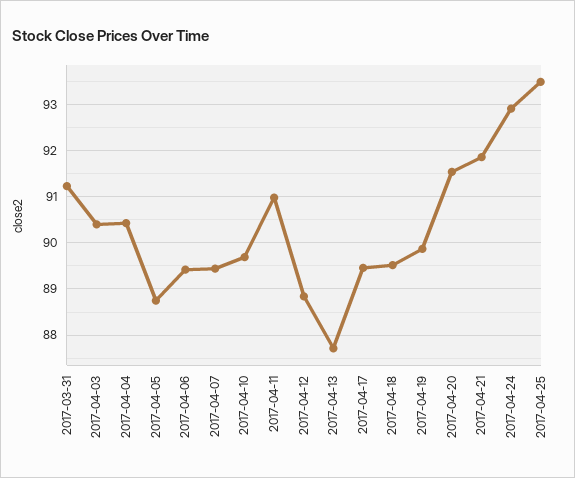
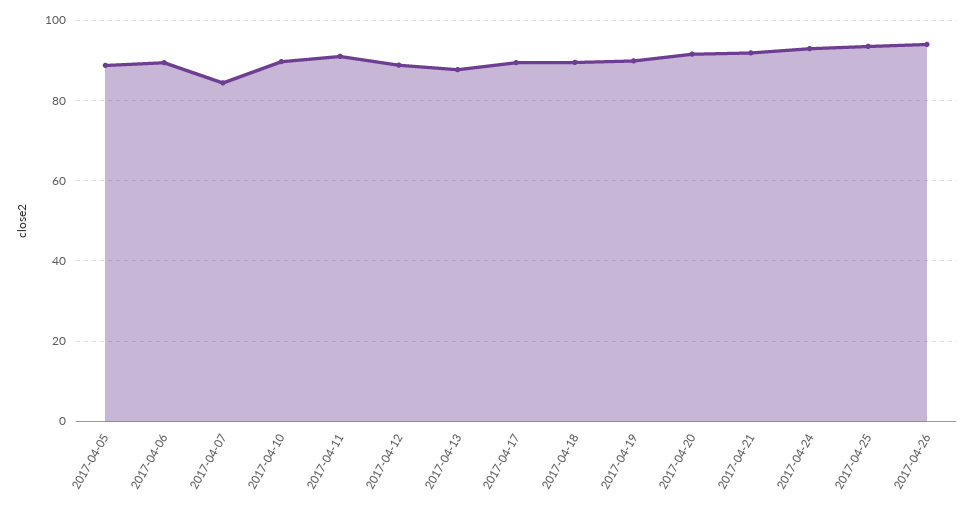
2017-03-31: 91.2 -> none
2017-04-03: 90.4 -> none
2017-04-04: 90.4 -> none
2017-04-07: 89.4 -> 84
2017-04-26: none -> 94

